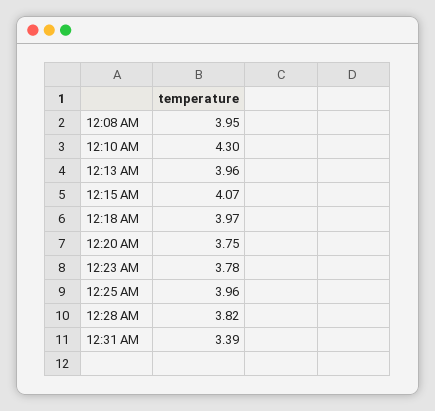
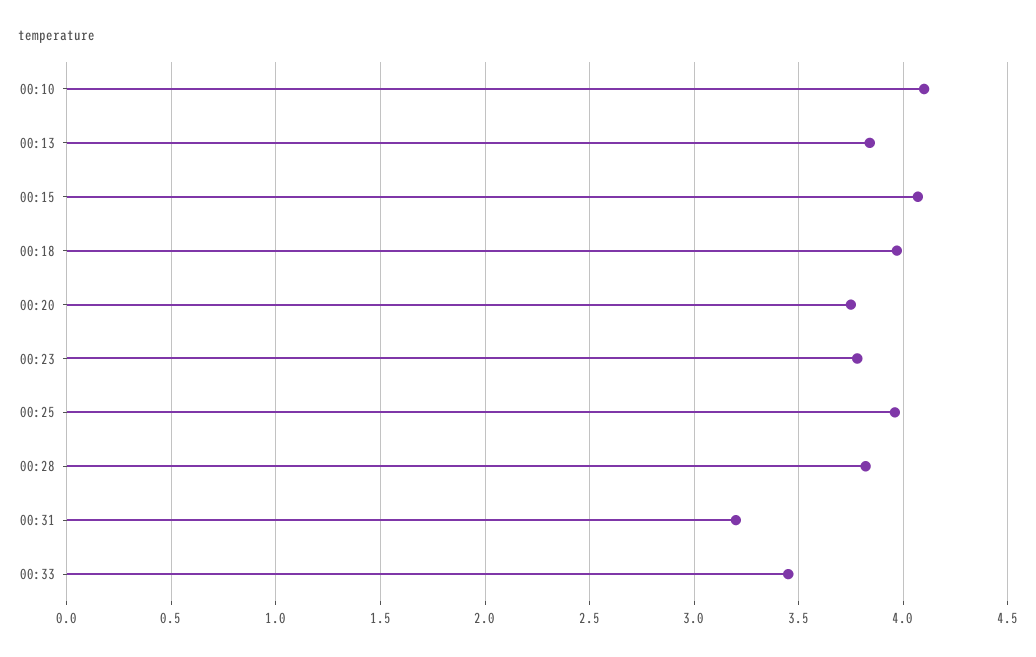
12:08 AM: 3.95 -> none
12:10 AM: 4.3 -> 4.1
12:13 AM: 3.96 -> 3.85
12:31 AM: 3.39 -> 3.2
00:33: none -> 3.45

